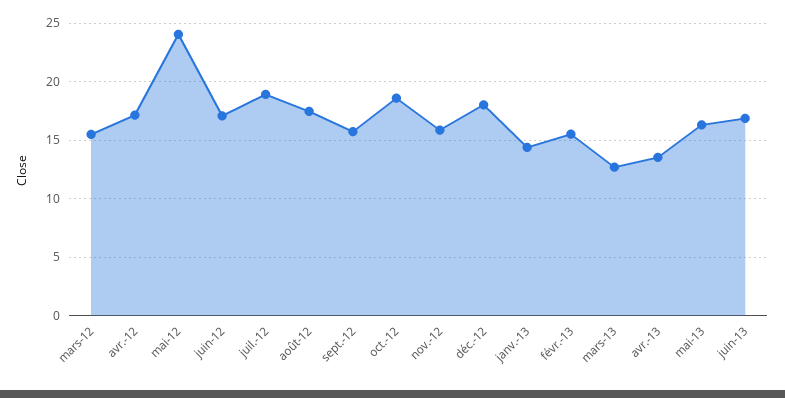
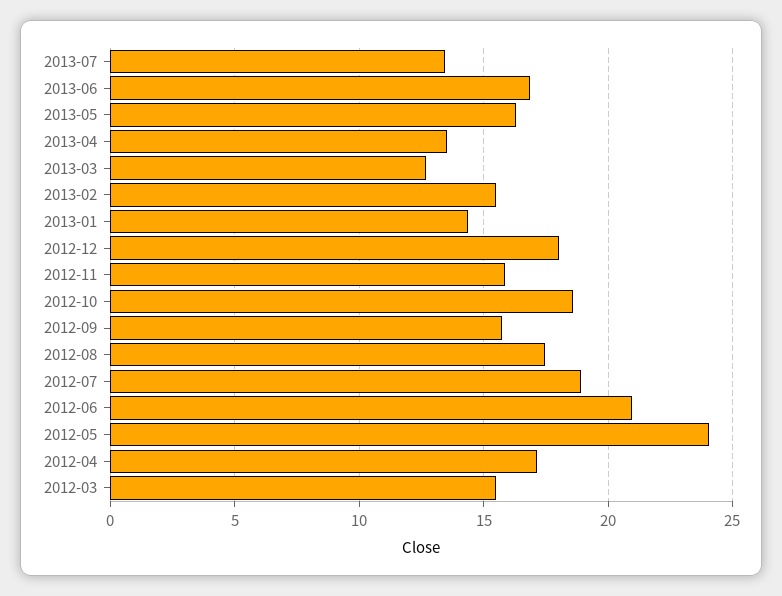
juin-12: 17 -> 21
2013-07: none -> 13.5

